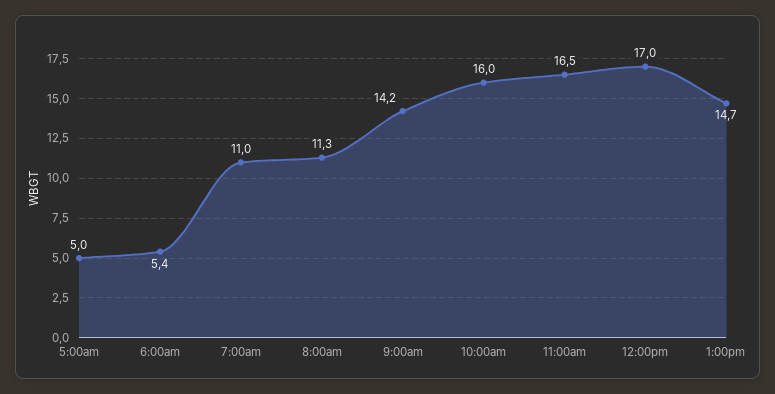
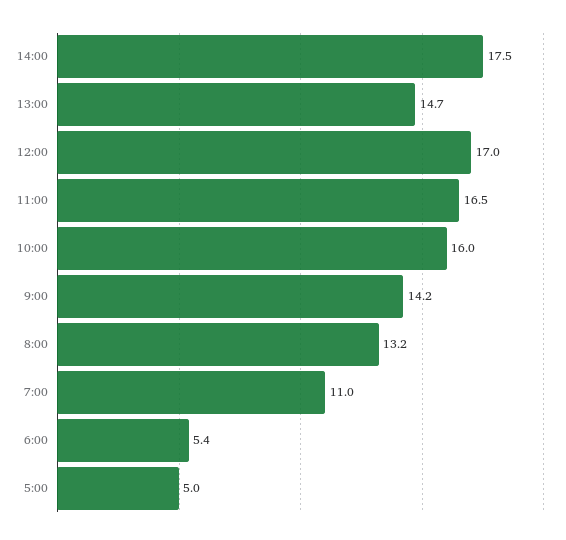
8:00am: 11.3 -> 13.2
14:00: none -> 17.5

